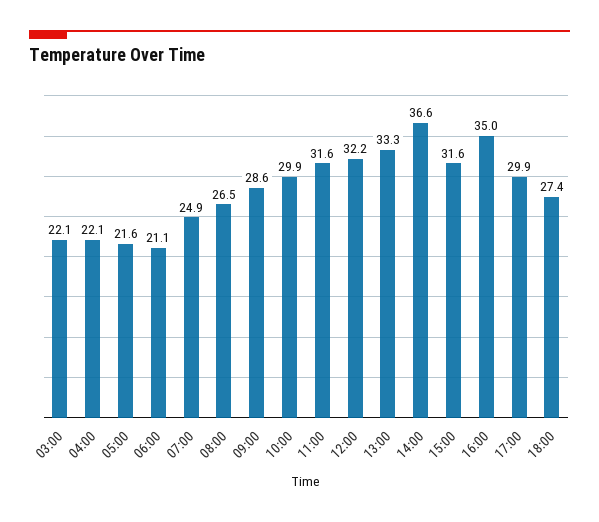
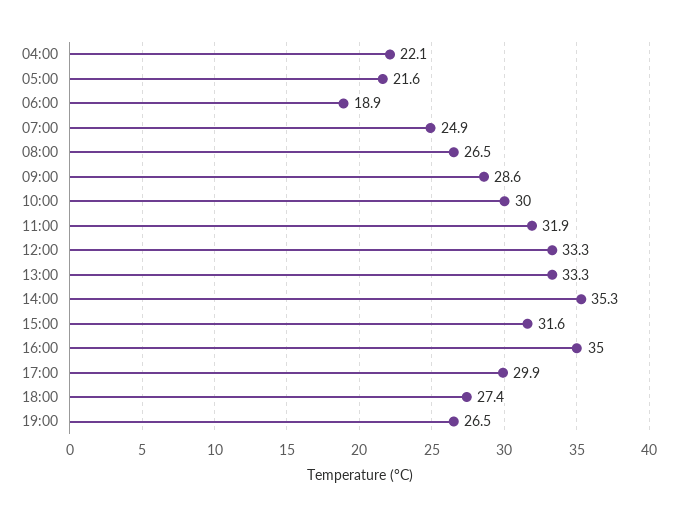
03:00: 22.1 -> none
06:00: 21.1 -> 18.9
10:00: 29.9 -> 30
11:00: 31.6 -> 31.9
12:00: 32.2 -> 33.3
14:00: 36.6 -> 35.3
19:00: none -> 26.5

